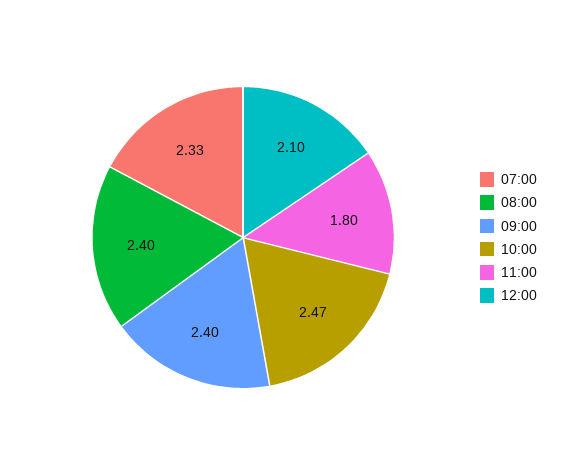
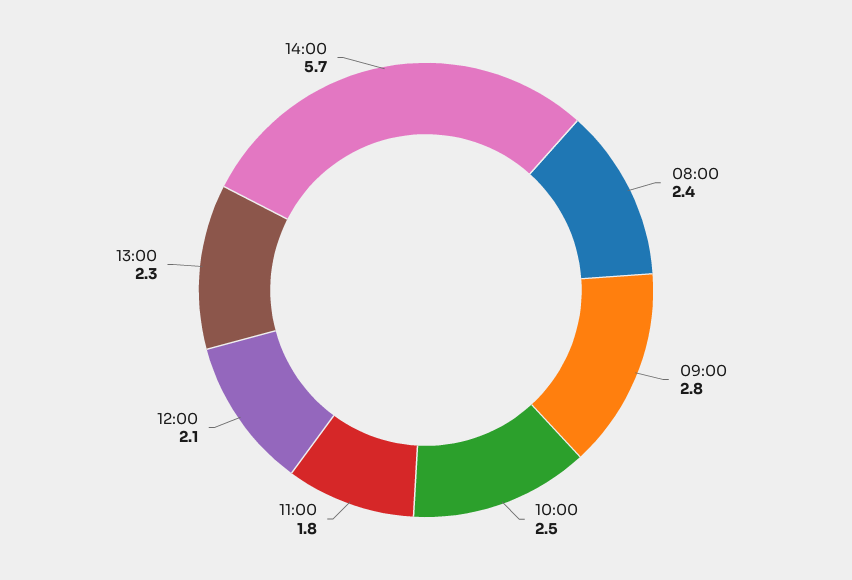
07:00: 2.33 -> none
09:00: 2.4 -> 2.8
13:00: none -> 2.3
14:00: none -> 5.7

